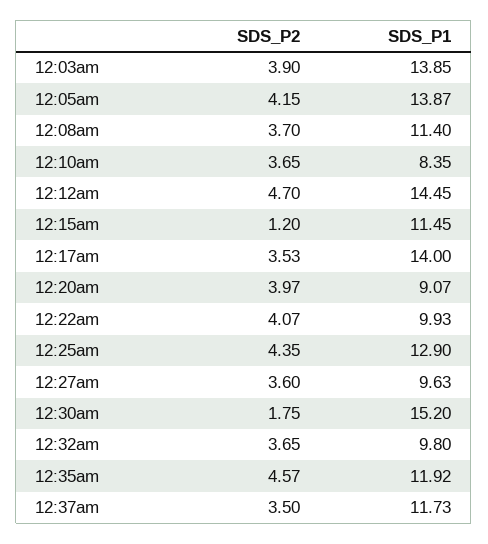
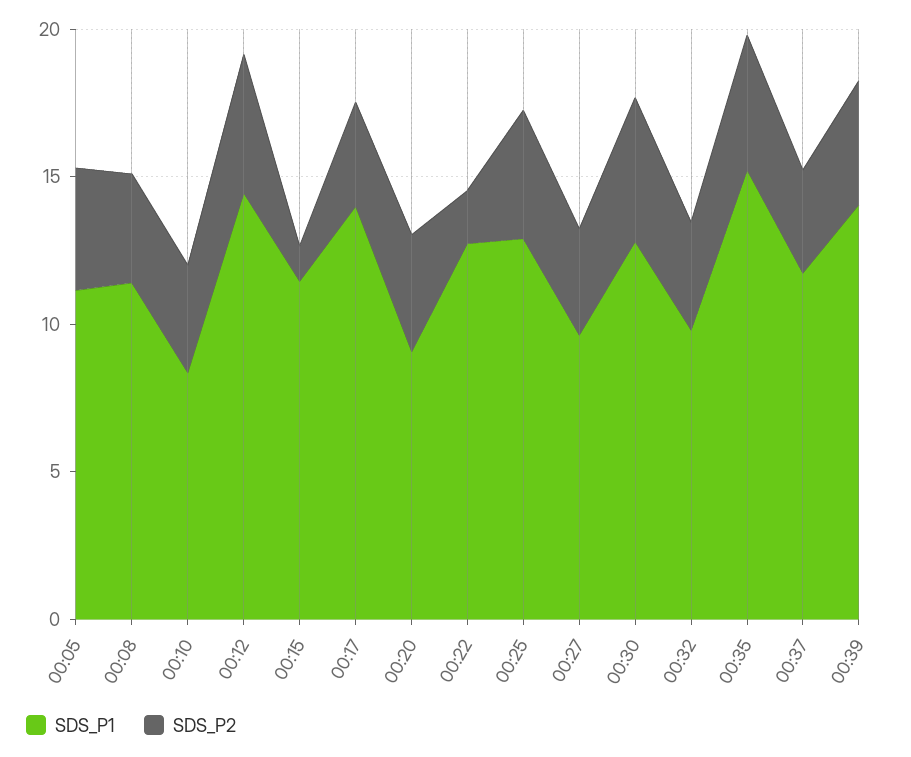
SDS_P2, 12:03am: 3.9 -> none
SDS_P1, 12:03am: 13.85 -> none
SDS_P1, 12:05am: 13.87 -> 11
SDS_P2, 12:22am: 4.07 -> 2
SDS_P1, 12:22am: 9.93 -> 13
SDS_P2, 12:30am: 1.75 -> 5
SDS_P1, 12:30am: 15.2 -> 13
SDS_P1, 12:35am: 11.92 -> 15
SDS_P1, 00:39: none -> 14
SDS_P2, 00:39: none -> 4

